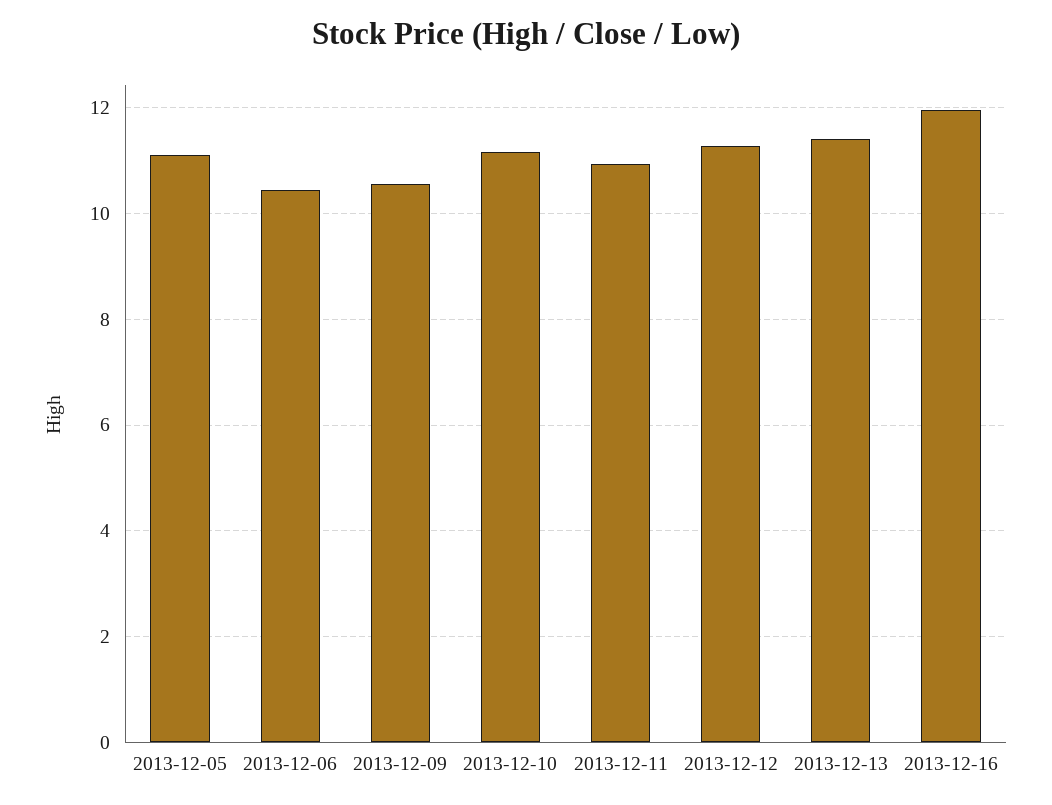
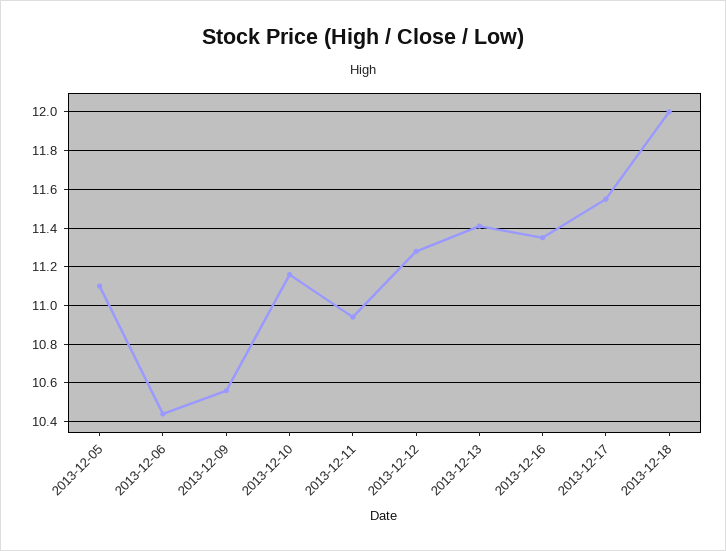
2013-12-16: 12 -> 11.35
2013-12-17: none -> 11.55
2013-12-18: none -> 12

